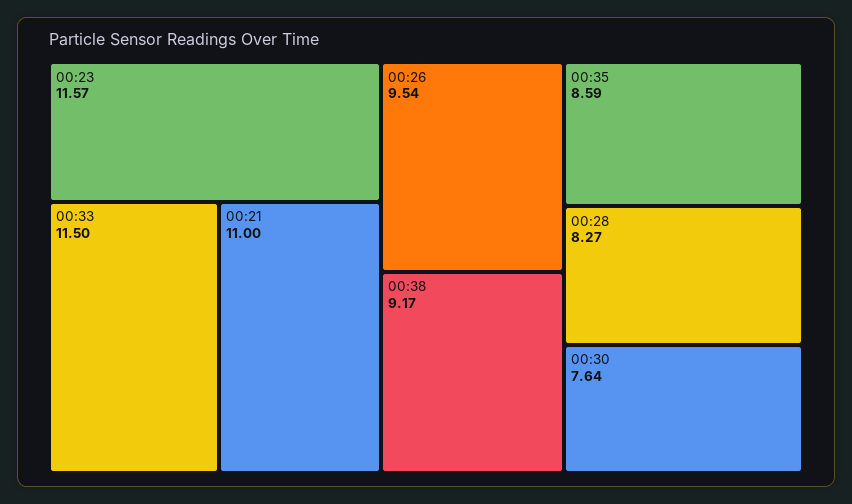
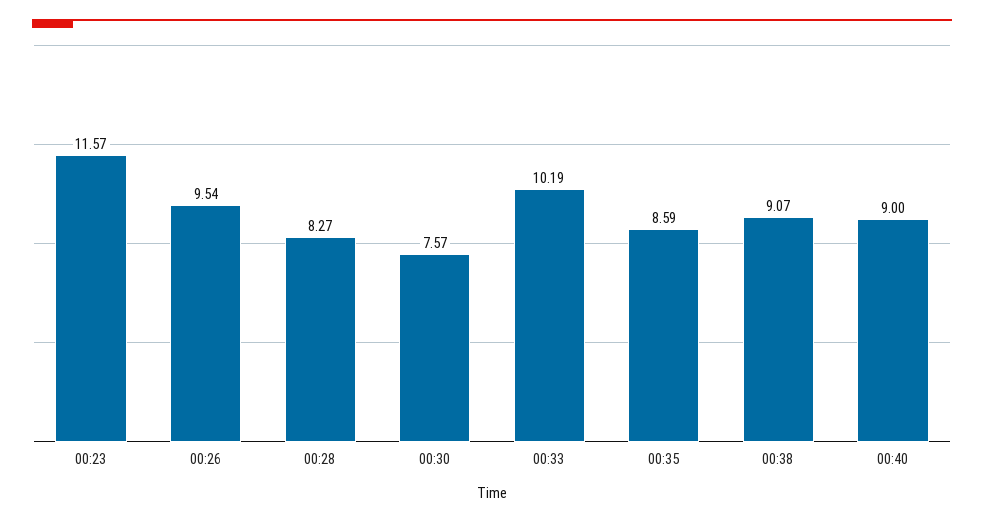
00:33: 11.5 -> 10.19
00:21: 11 -> none
00:38: 9.17 -> 9.07
00:30: 7.64 -> 7.57
00:40: none -> 9

